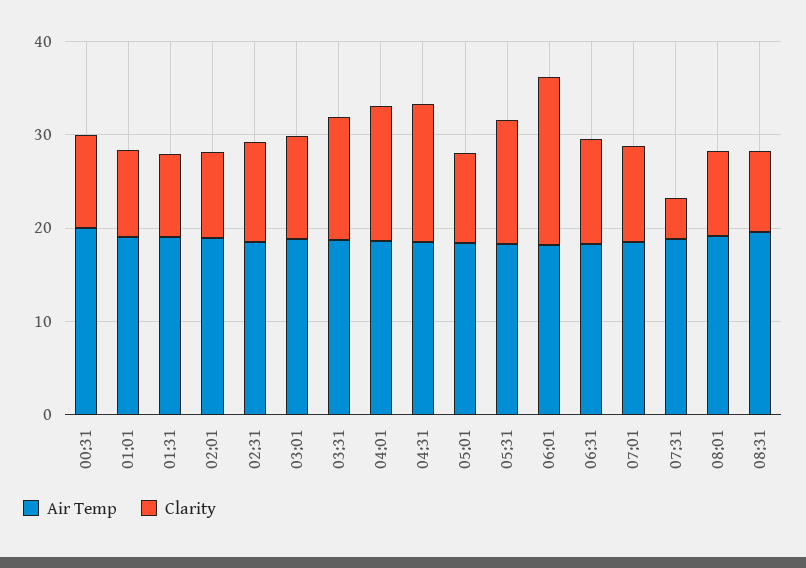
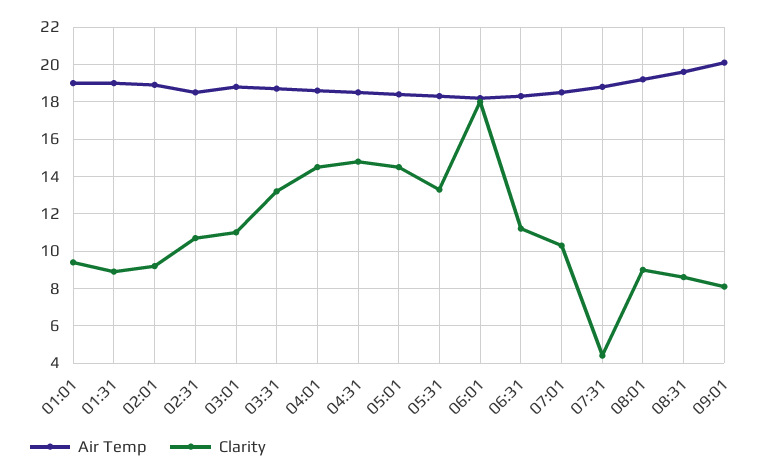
Air Temp, 00:31: 20 -> none
Clarity, 00:31: 10 -> none
Clarity, 05:01: 10 -> 14.5
Air Temp, 09:01: none -> 20
Clarity, 09:01: none -> 8

